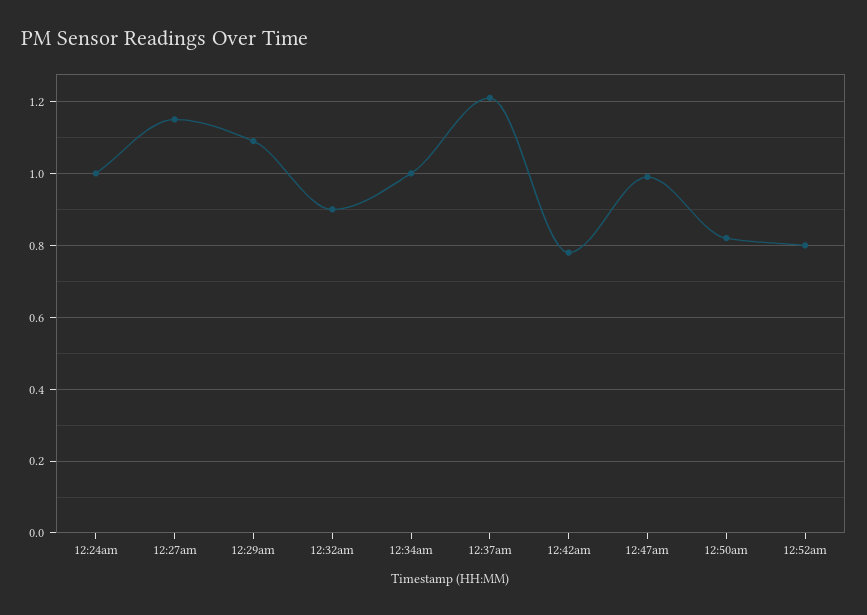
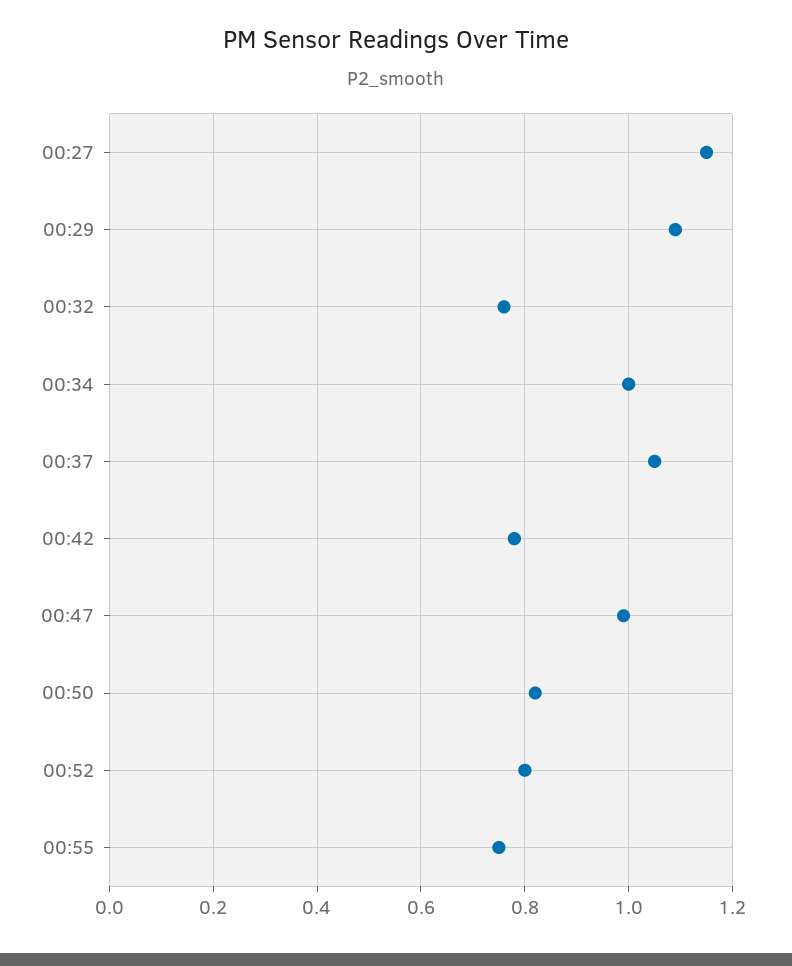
12:24am: 1 -> none
12:32am: 0.9 -> 0.75
12:37am: 1.2 -> 1.05
00:55: none -> 0.75

